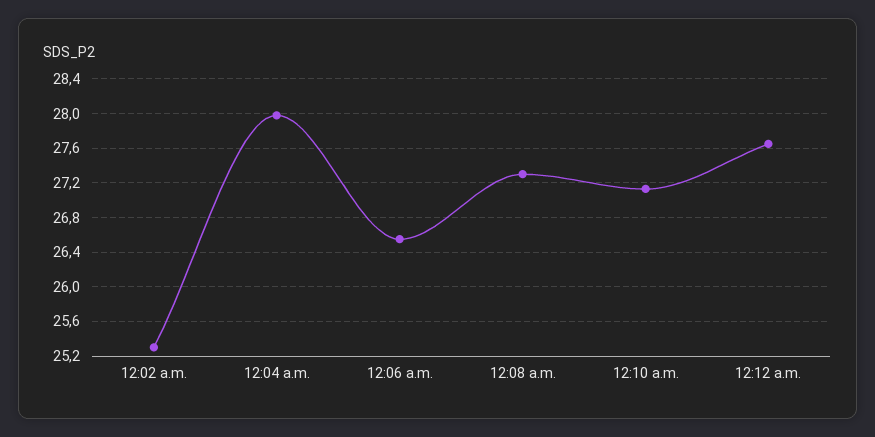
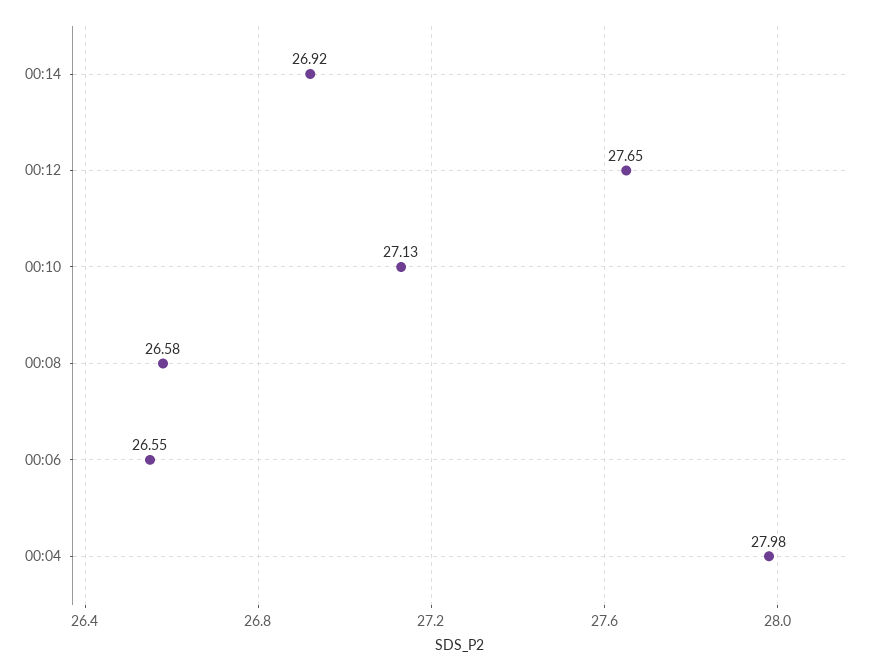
12:02 a.m.: 25.3 -> none
12:08 a.m.: 27.3 -> 26.58
00:14: none -> 26.92

